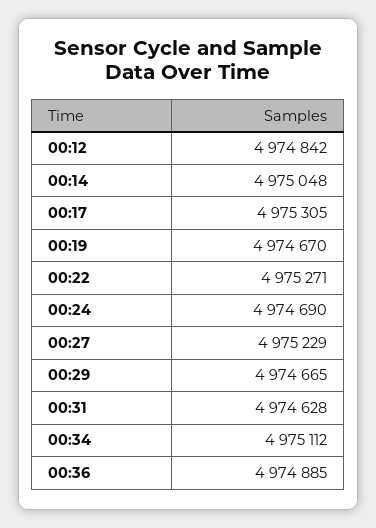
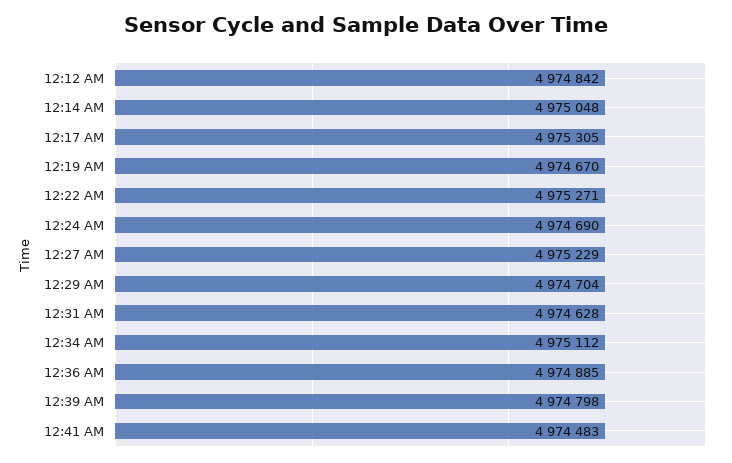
00:29: 4974665 -> 4974704
12:39 AM: none -> 4974798
12:41 AM: none -> 4974483

